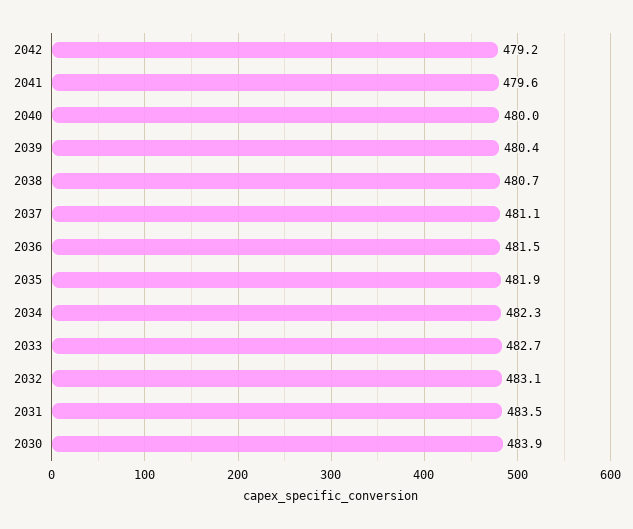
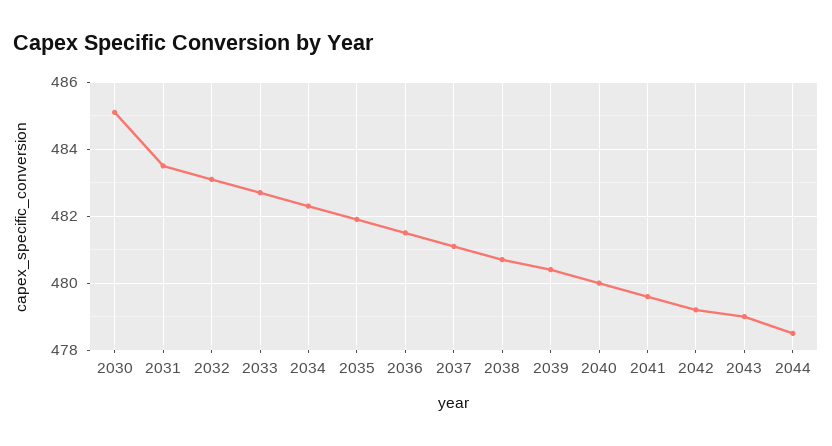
2030: 483.9 -> 485
2043: none -> 479
2044: none -> 478.5

